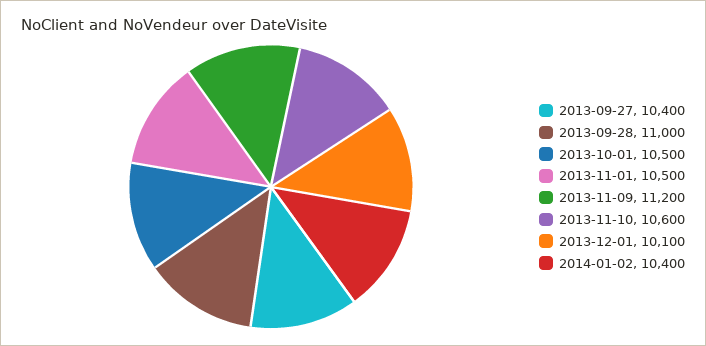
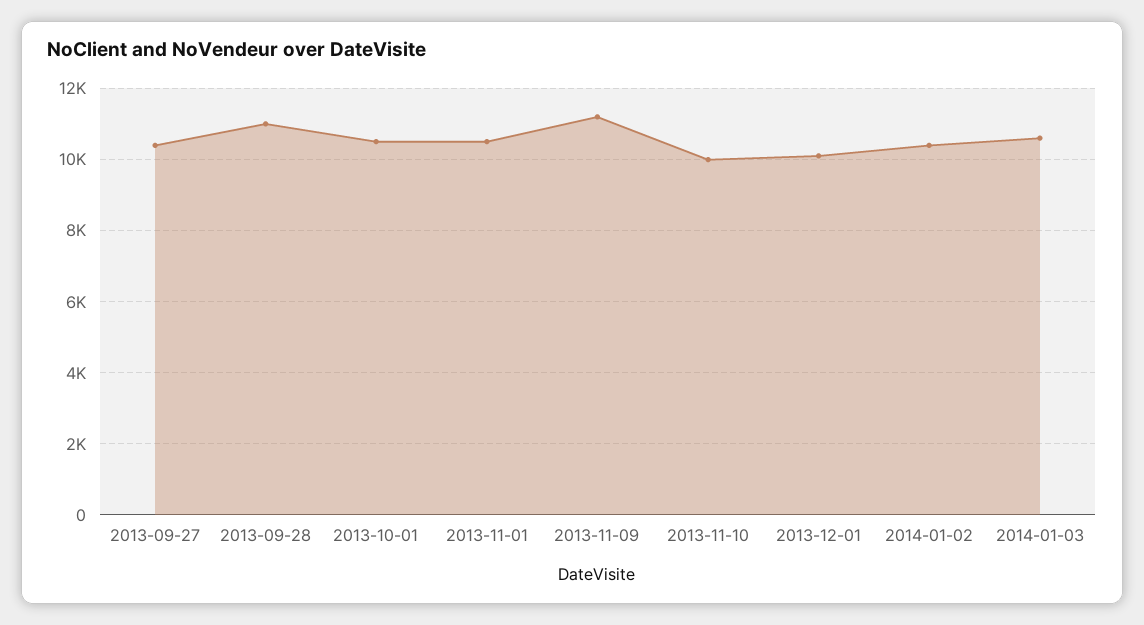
2013-11-10: 10600 -> 10000
2014-01-03: none -> 10600

